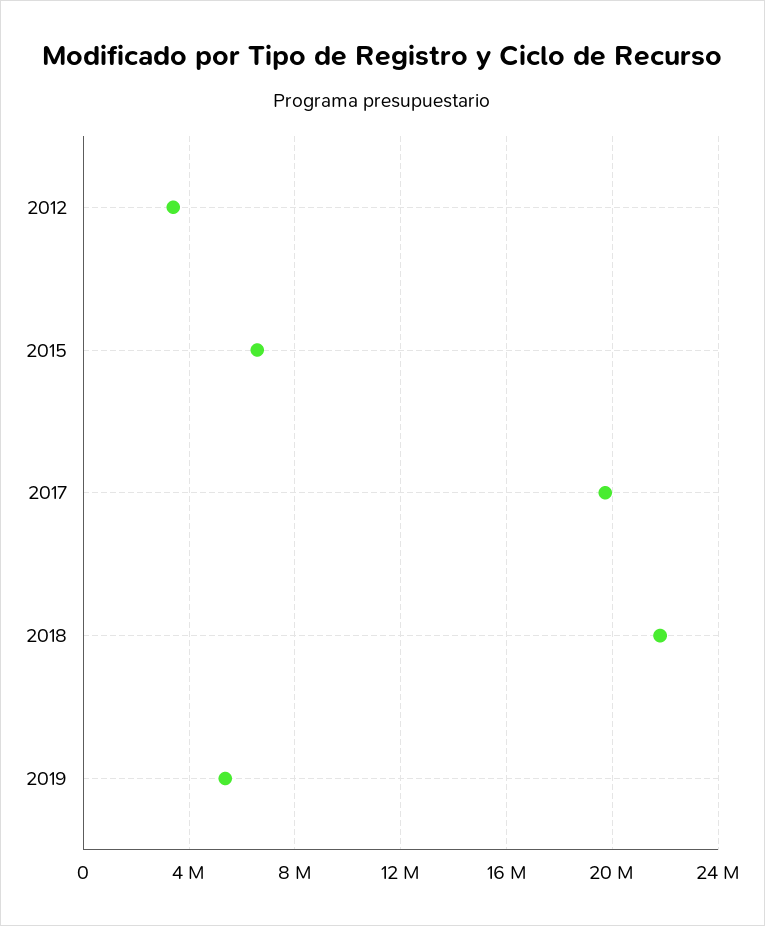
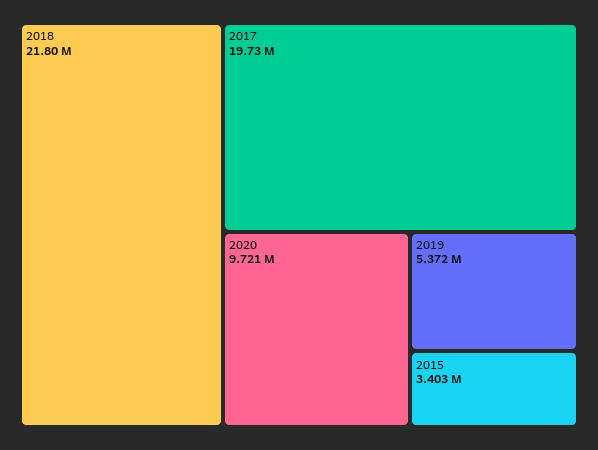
2012: 3500000 -> none
2015: 6500000 -> 3403000
2020: none -> 9721000

